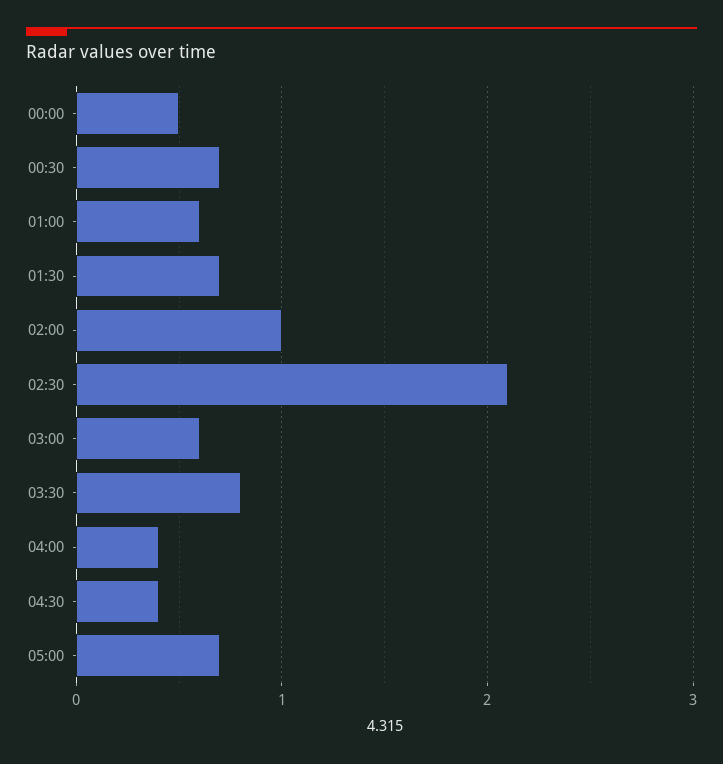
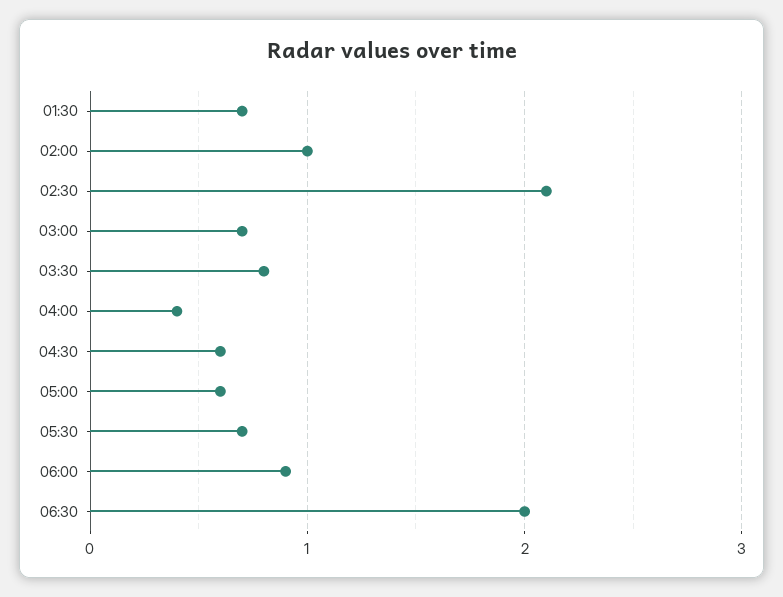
00:00: 0.5 -> none
00:30: 0.7 -> none
01:00: 0.6 -> none
03:00: 0.6 -> 0.7
04:30: 0.4 -> 0.6
05:00: 0.7 -> 0.6
05:30: none -> 0.7
06:00: none -> 0.9
06:30: none -> 2

